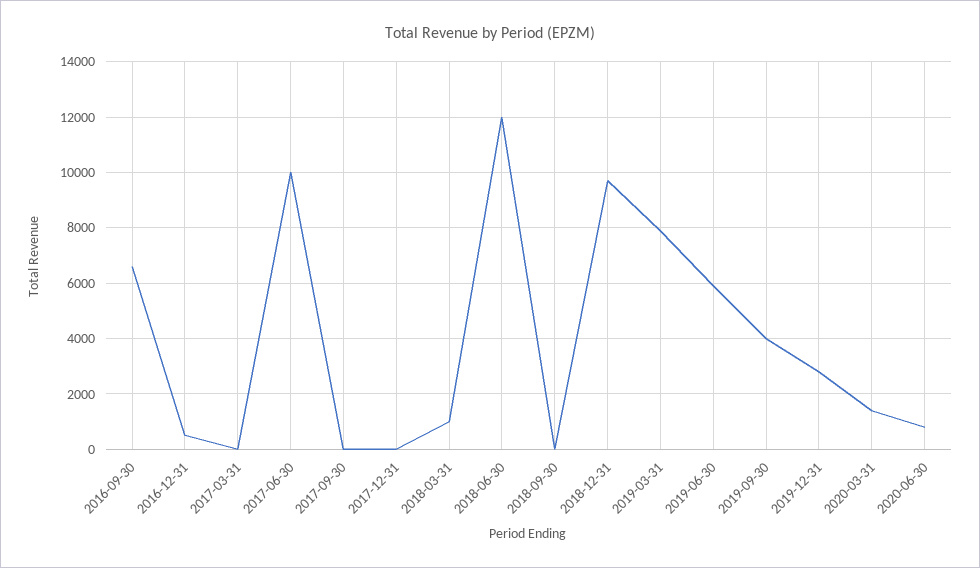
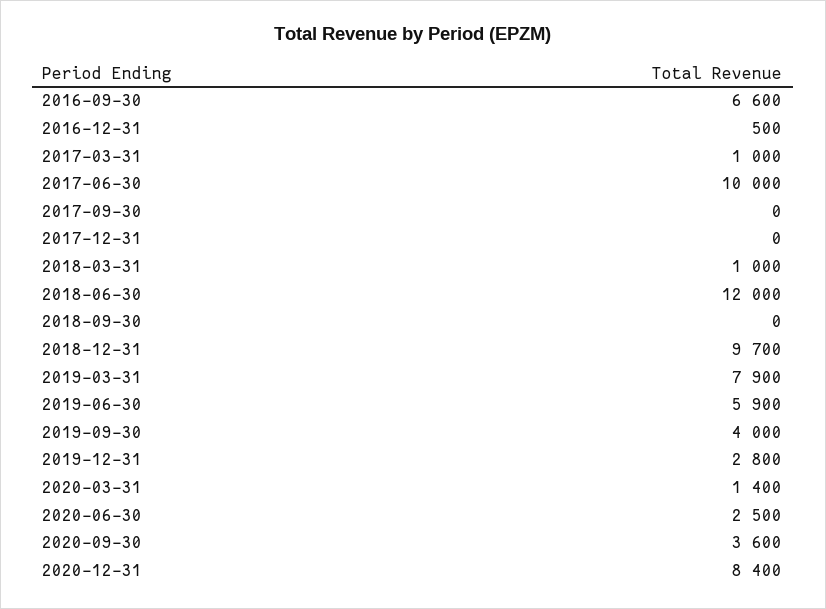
2017-03-31: 0 -> 1000
2020-06-30: 750 -> 2500
2020-09-30: none -> 3600
2020-12-31: none -> 8400

